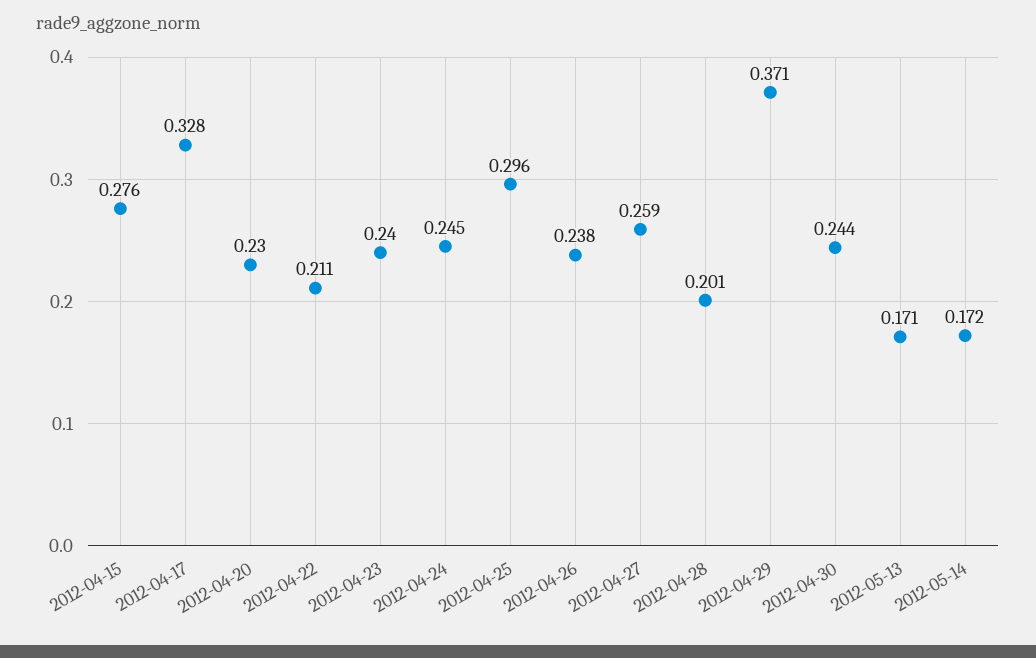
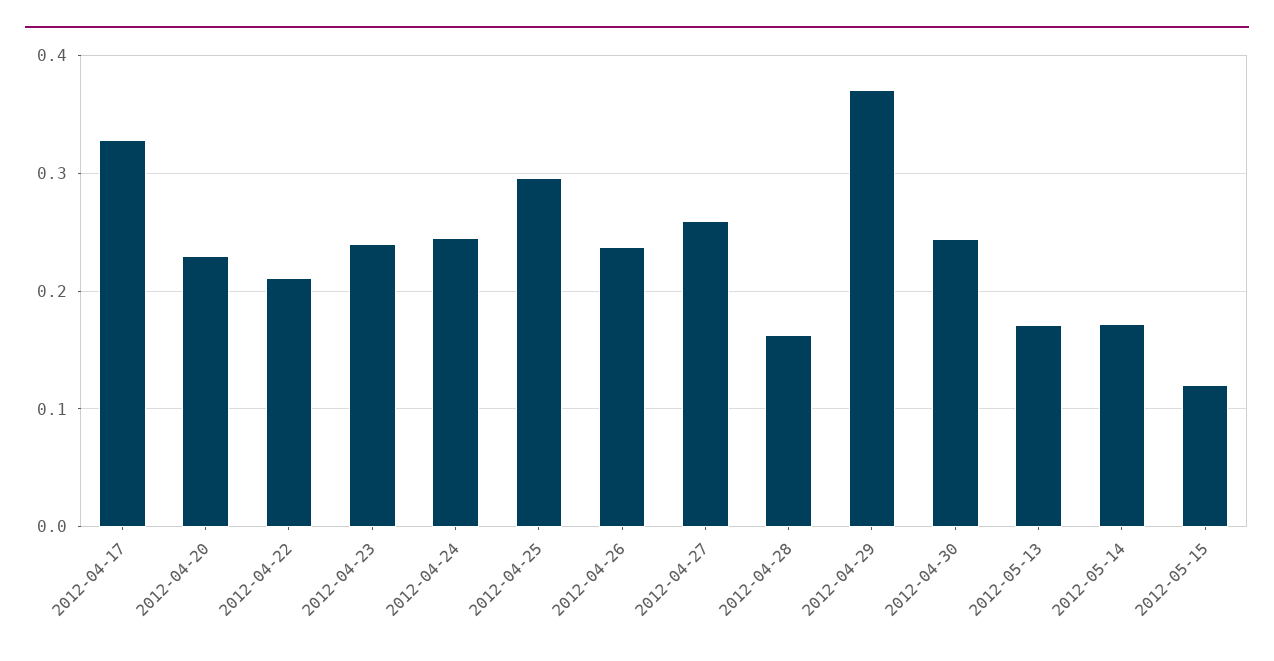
2012-04-15: 0.276 -> none
2012-04-28: 0.201 -> 0.16
2012-05-15: none -> 0.12

